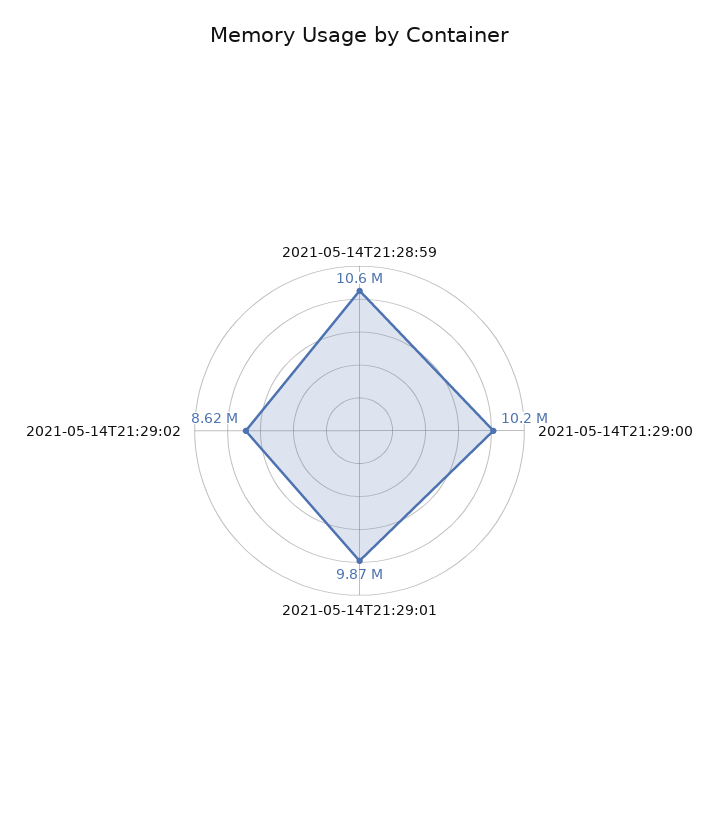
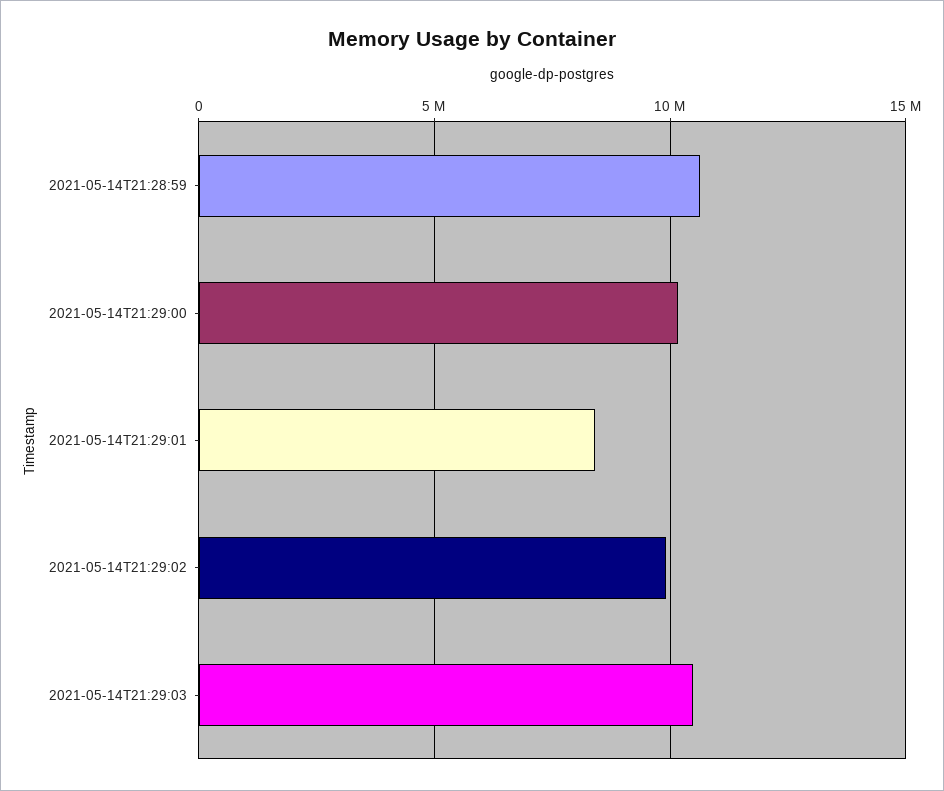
2021-05-14T21:29:01: 9870000 -> 8500000
2021-05-14T21:29:02: 8620000 -> 10000000
2021-05-14T21:29:03: none -> 10500000

